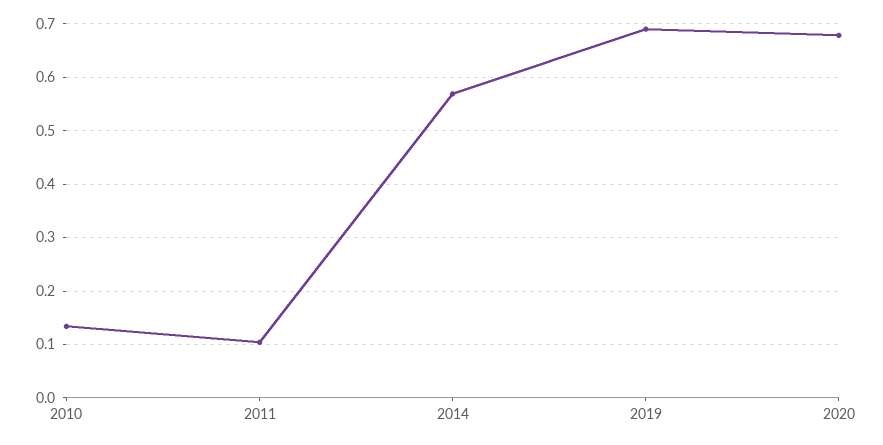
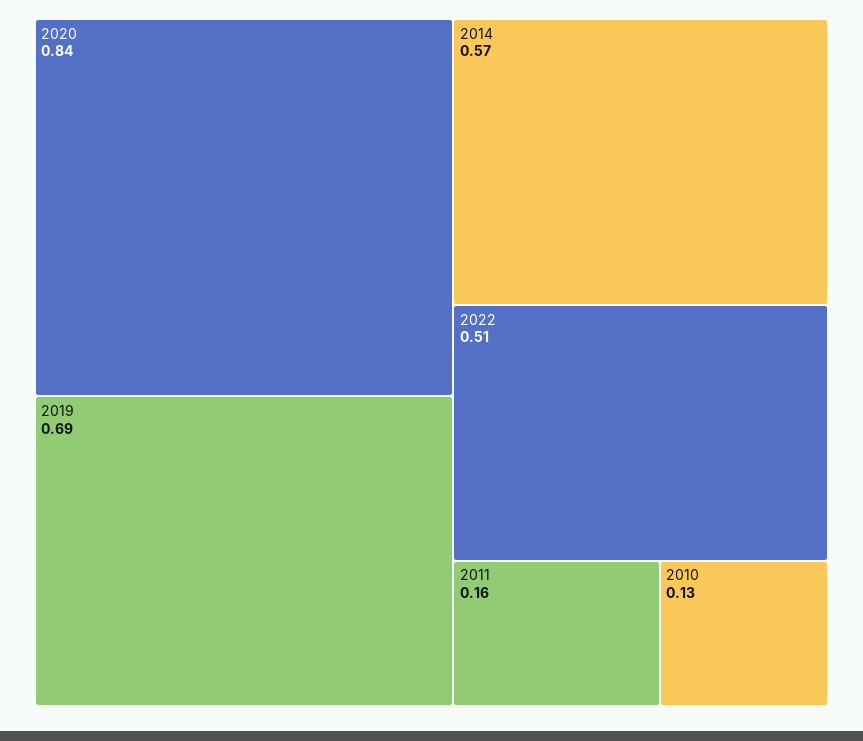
2011: 0.1 -> 0.16
2020: 0.68 -> 0.84
2022: none -> 0.51

